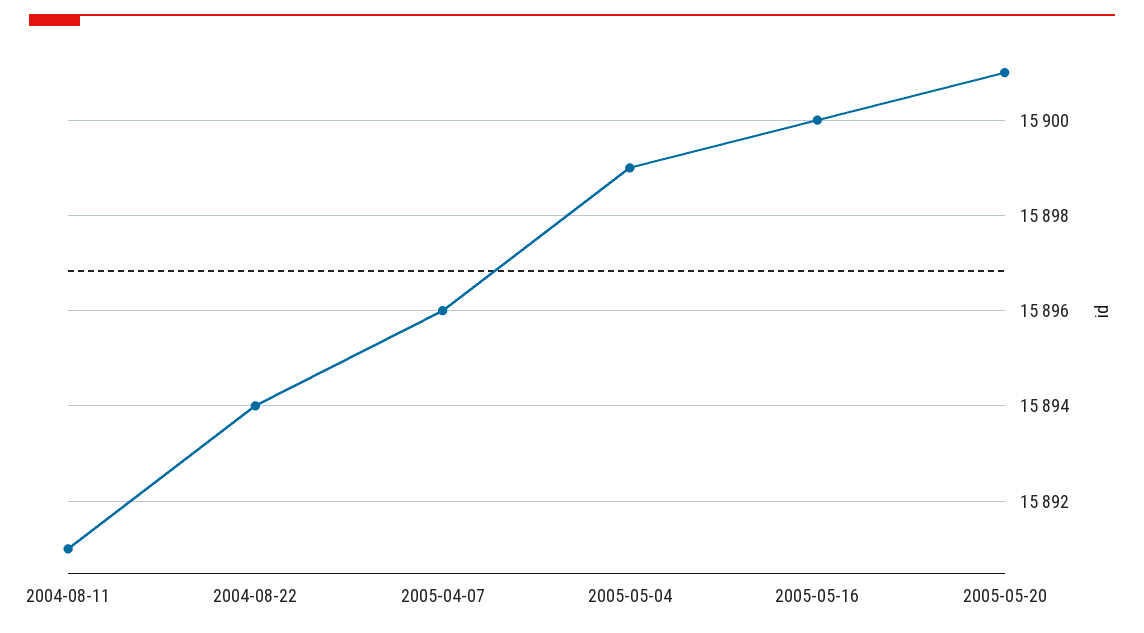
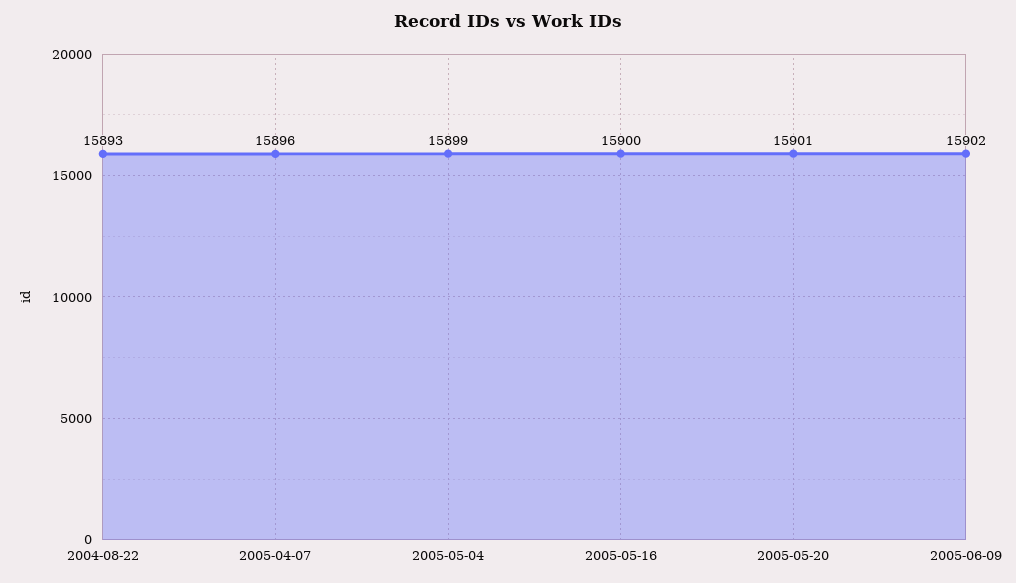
2004-08-11: 15891 -> none
2004-08-22: 15894 -> 15893
2005-06-09: none -> 15902

